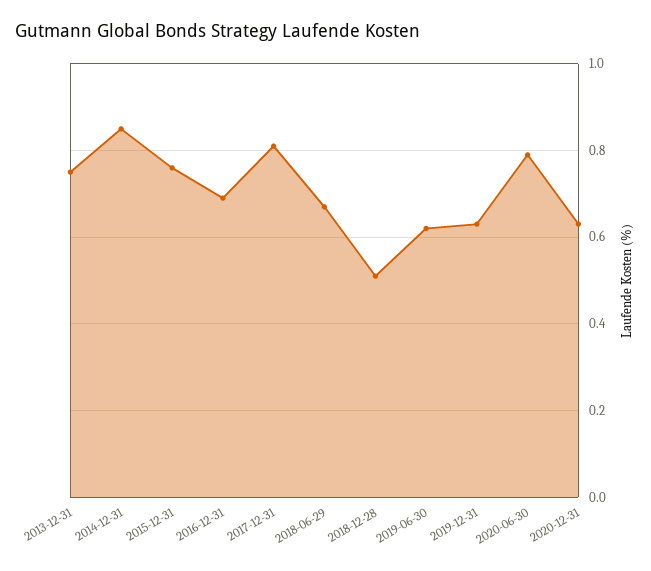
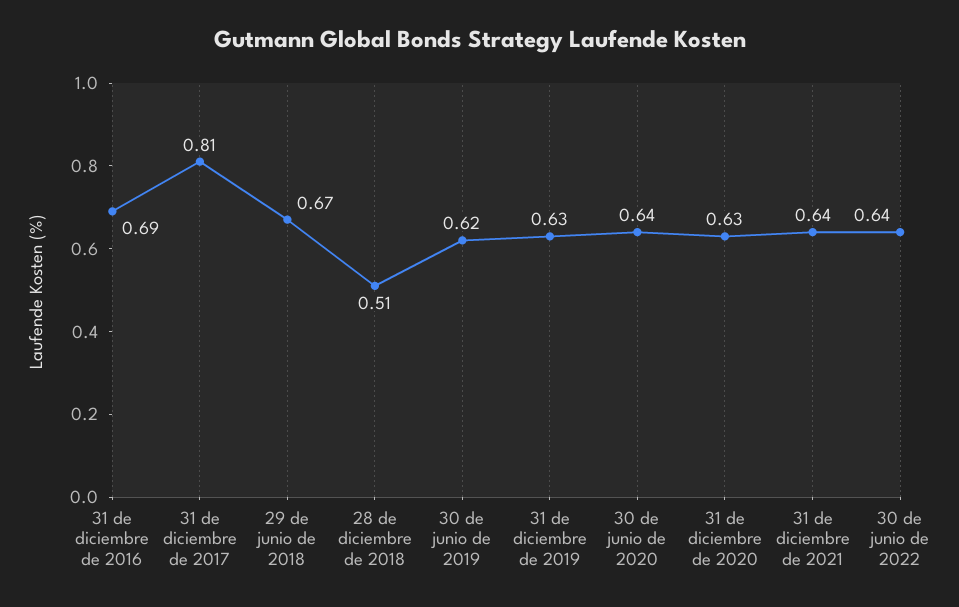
2013-12-31: 0.75 -> none
2014-12-31: 0.85 -> none
2015-12-31: 0.75 -> none
2020-06-30: 0.8 -> 0.64
31 de diciembre de 2021: none -> 0.64
30 de junio de 2022: none -> 0.64

